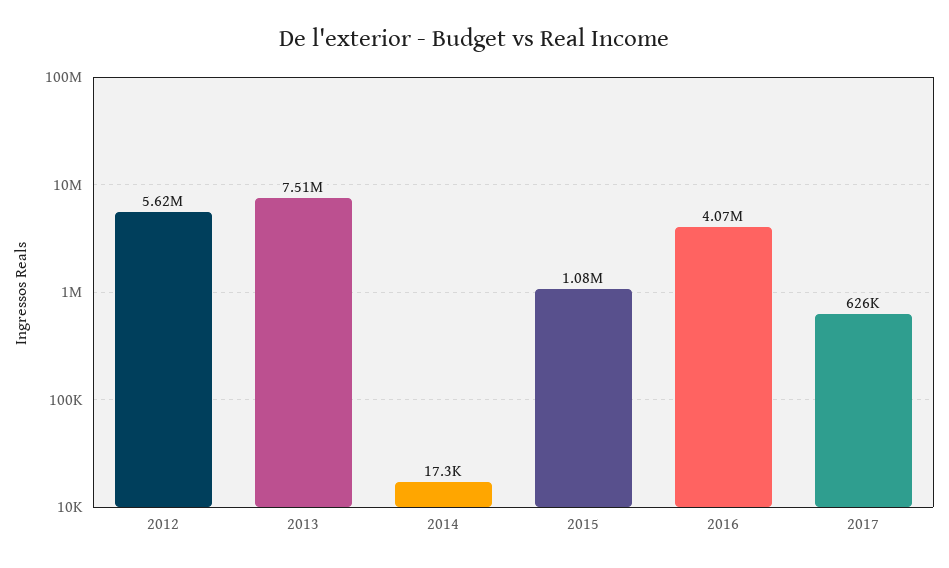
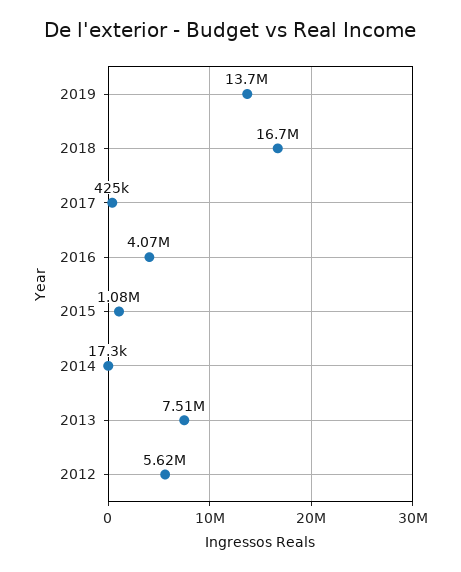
2017: 626000 -> 425000
2019: none -> 13700000
2018: none -> 16700000

